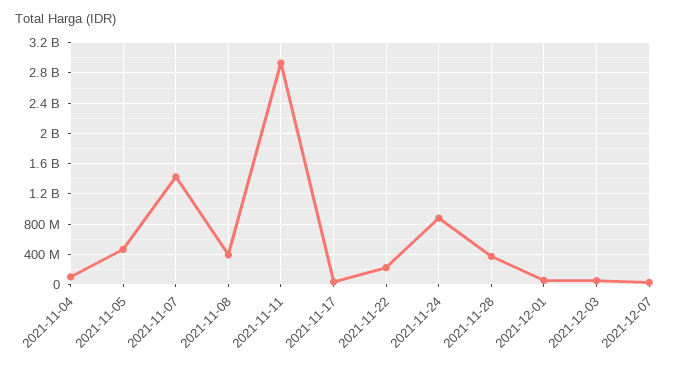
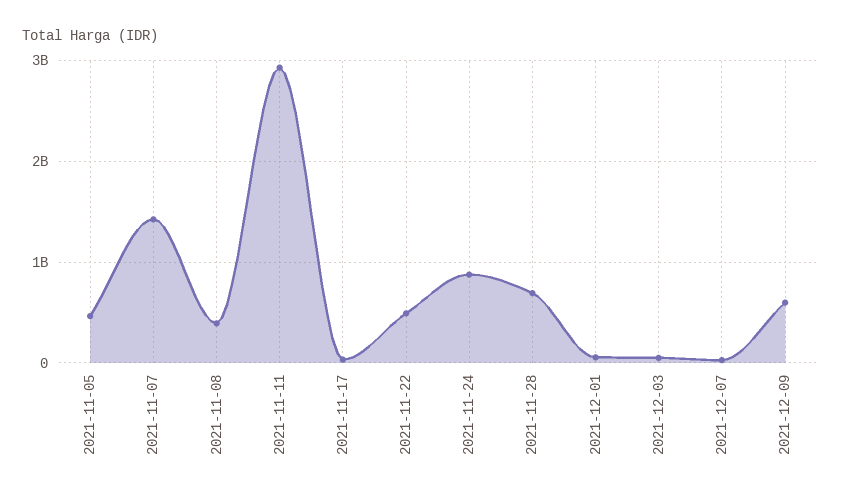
2021-11-04: 100000000 -> none
2021-11-22: 200000000 -> 500000000
2021-11-28: 400000000 -> 700000000
2021-12-09: none -> 600000000

